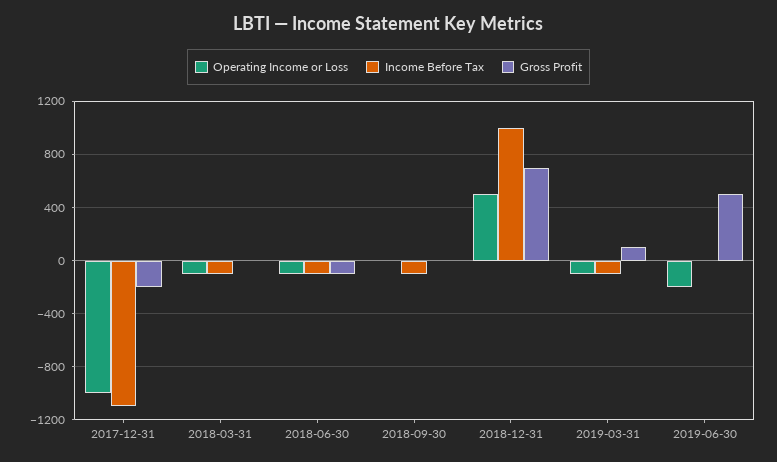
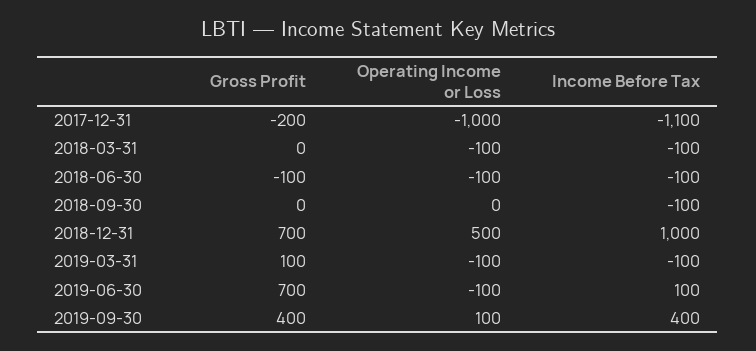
Operating Income or Loss, 2019-06-30: -200 -> -100
Income Before Tax, 2019-06-30: 0 -> 100
Gross Profit, 2019-06-30: 500 -> 700
Gross Profit, 2019-09-30: none -> 400
Operating Income or Loss, 2019-09-30: none -> 100
Income Before Tax, 2019-09-30: none -> 400

